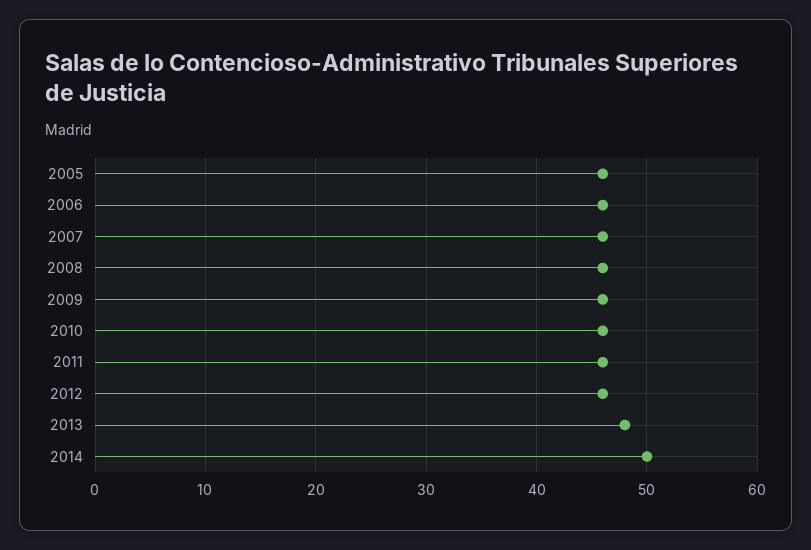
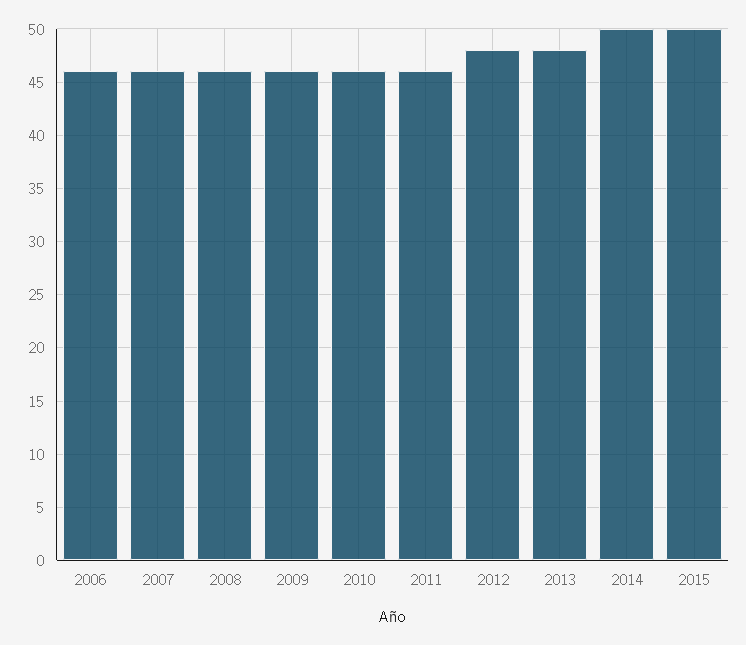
2005: 46 -> none
2012: 46 -> 48
2015: none -> 50

